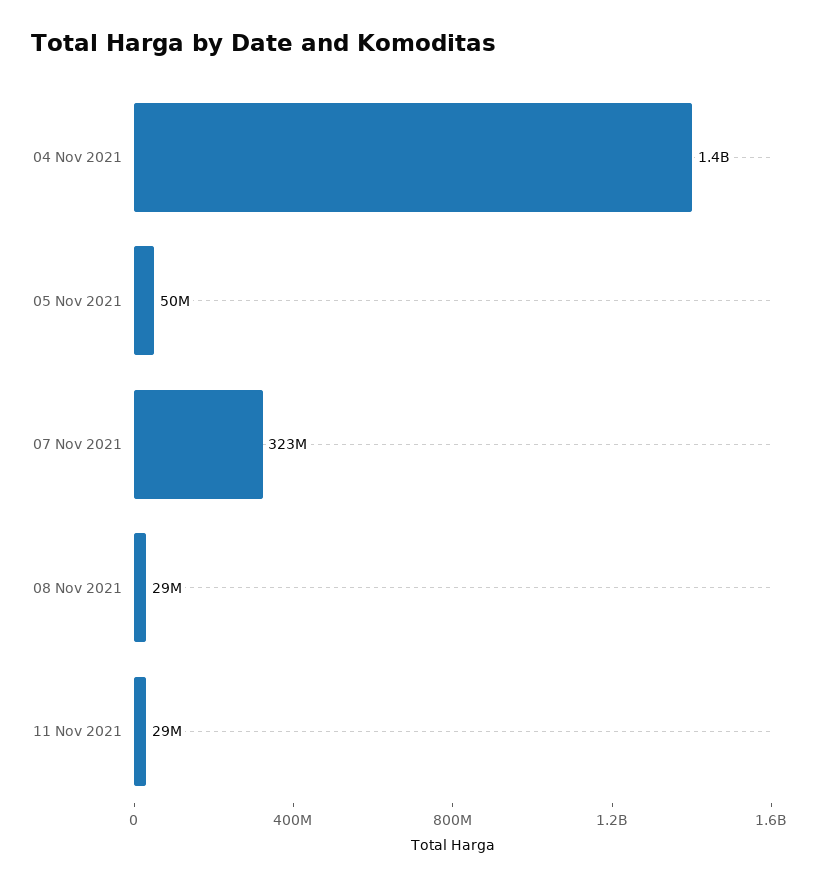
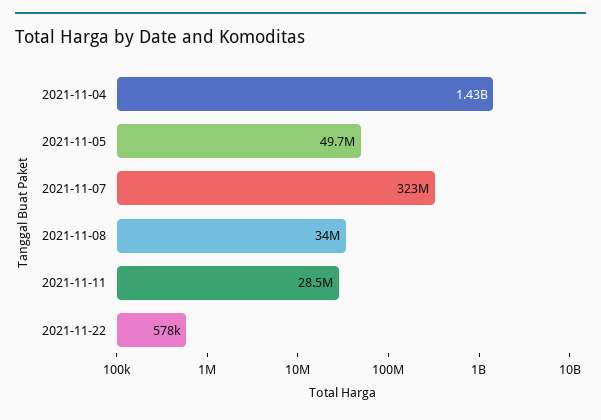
08 Nov 2021: 29000000 -> 34000000
2021-11-22: none -> 578000

